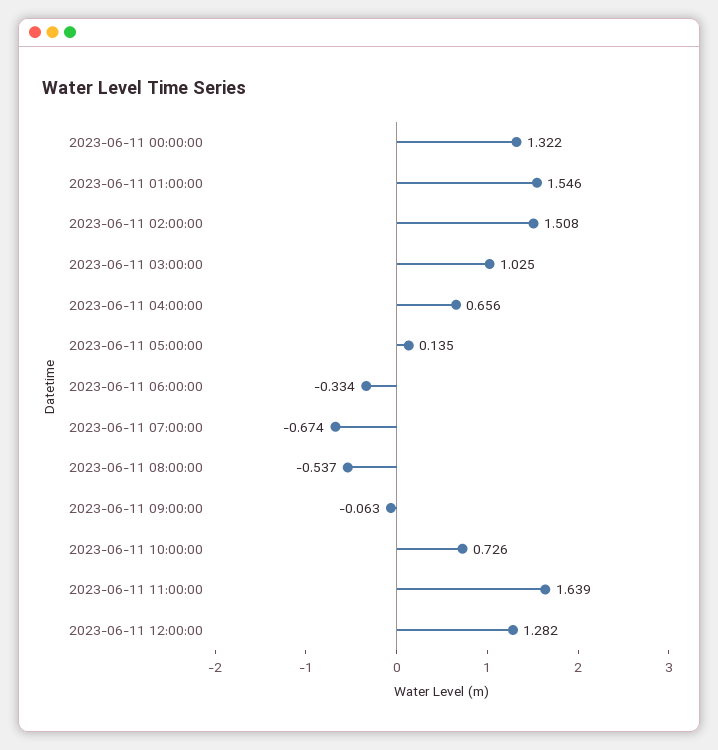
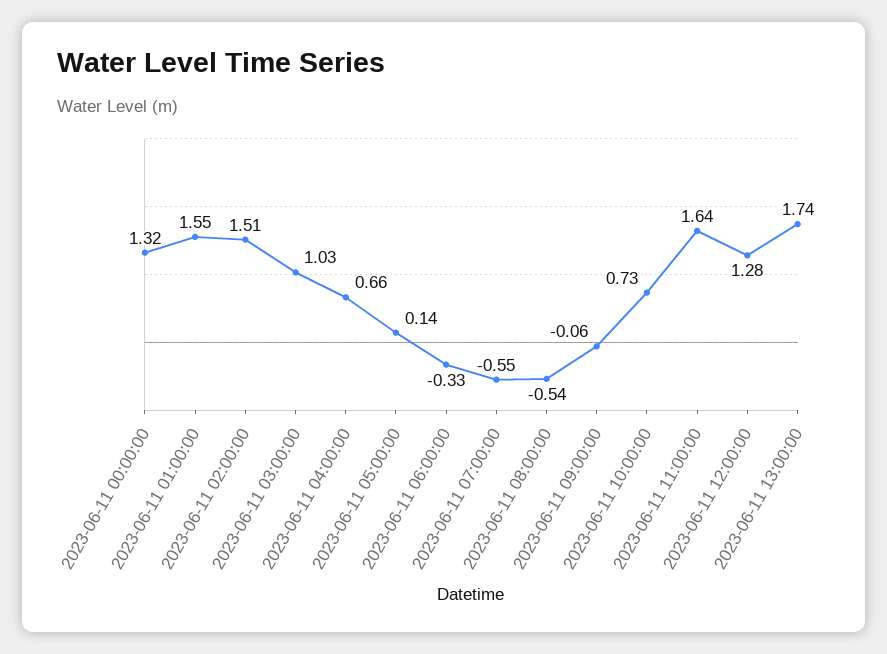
2023-06-11 07:00:00: -0.674 -> -0.55
2023-06-11 13:00:00: none -> 1.74

